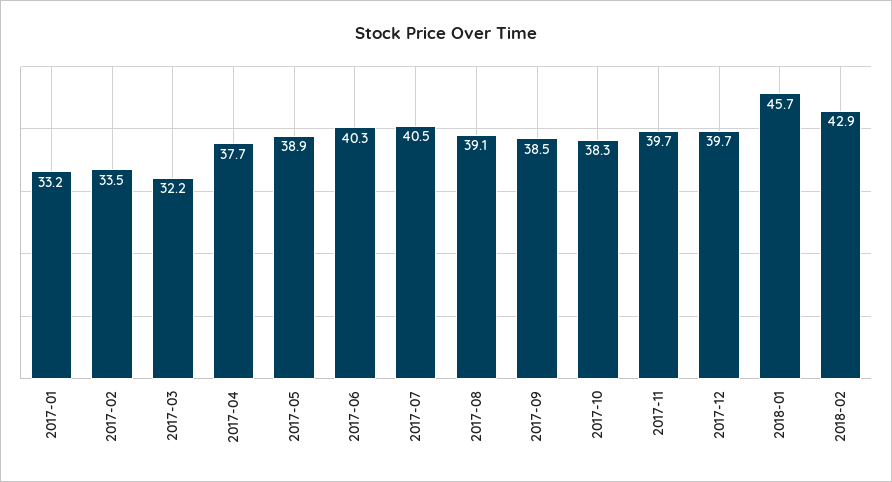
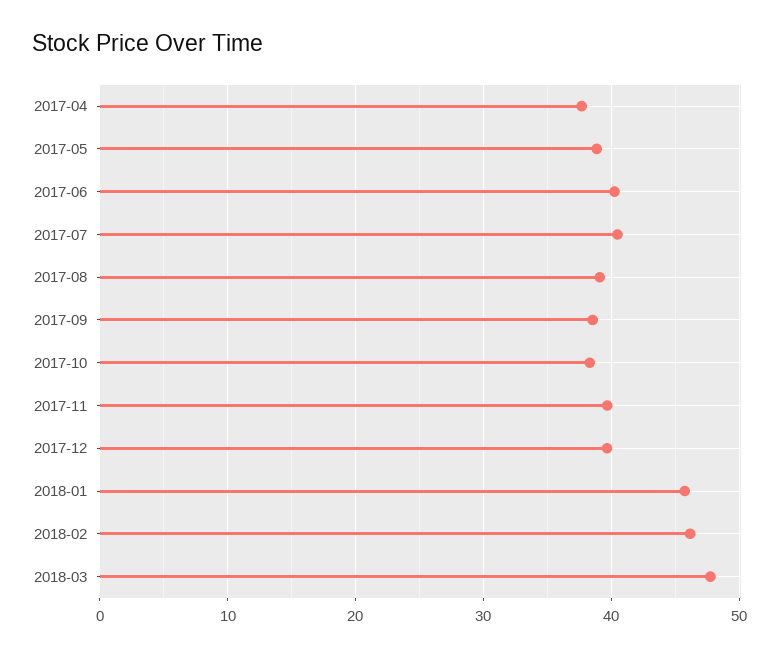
2017-01: 33.2 -> none
2017-02: 33.5 -> none
2017-03: 32.2 -> none
2018-02: 42.9 -> 46
2018-03: none -> 48

